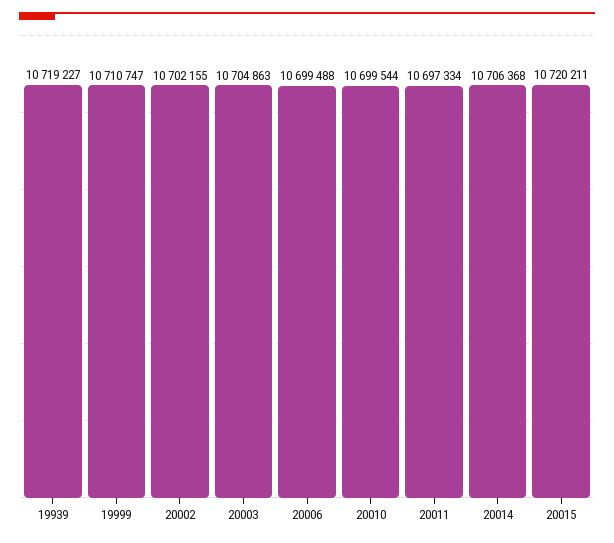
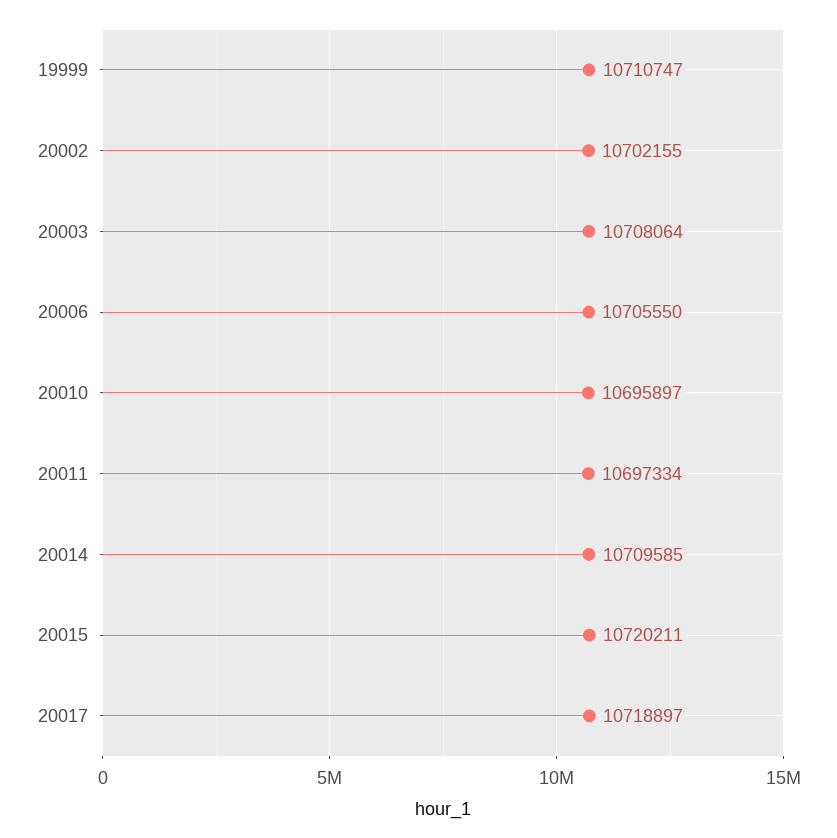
19939: 10719227 -> none
20003: 10704863 -> 10708064
20006: 10699488 -> 10705550
20010: 10699544 -> 10695897
20014: 10706368 -> 10709585
20017: none -> 10718897

